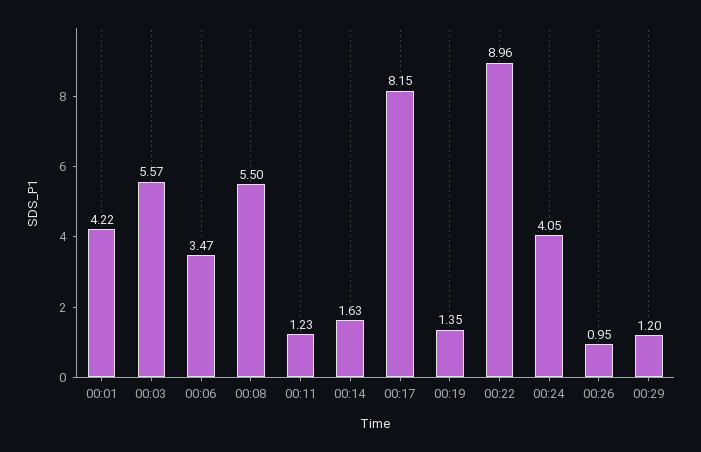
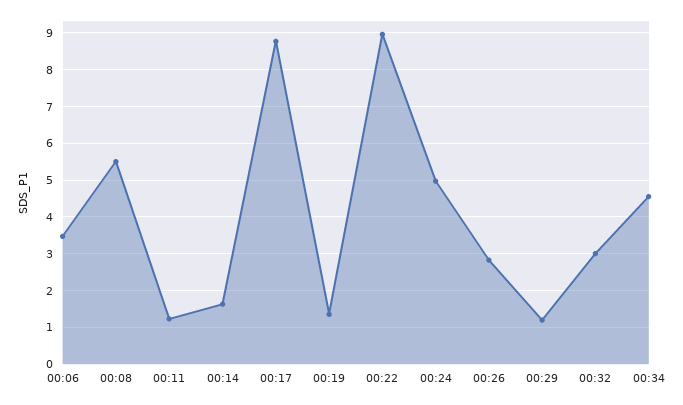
00:01: 4.22 -> none
00:03: 5.57 -> none
00:17: 8.15 -> 8.8
00:24: 4.05 -> 5
00:26: 0.95 -> 2.8
00:32: none -> 3
00:34: none -> 4.6

